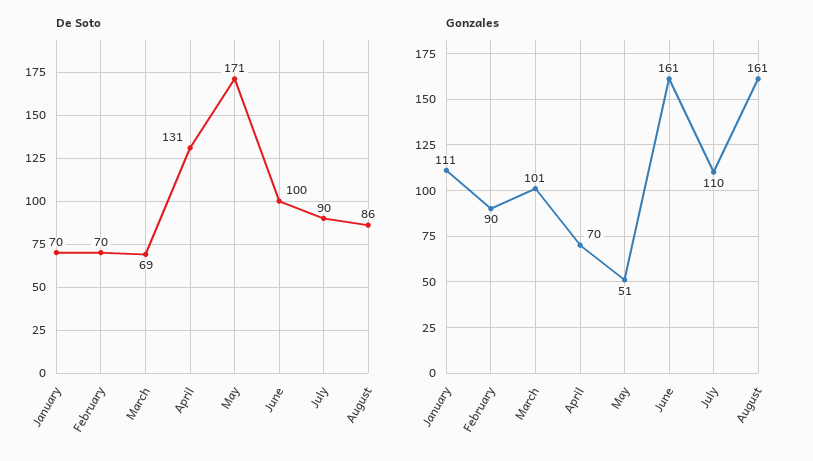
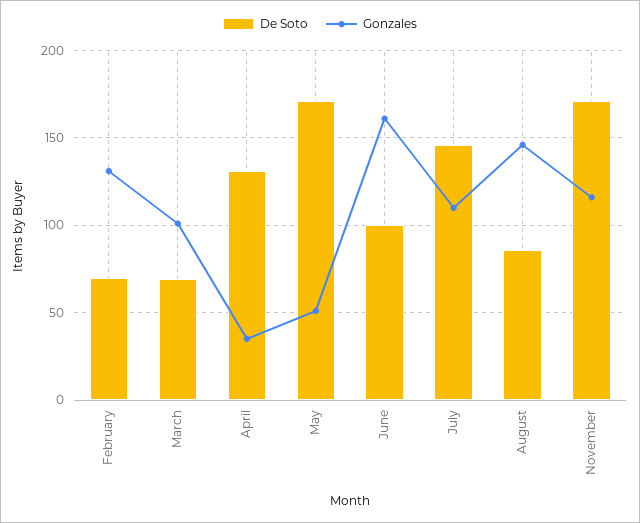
De Soto, January: 70 -> none
De Soto, July: 90 -> 145
Gonzales, January: 111 -> none
Gonzales, February: 90 -> 130
Gonzales, April: 70 -> 35
Gonzales, August: 161 -> 145
De Soto, November: none -> 170
Gonzales, November: none -> 115

